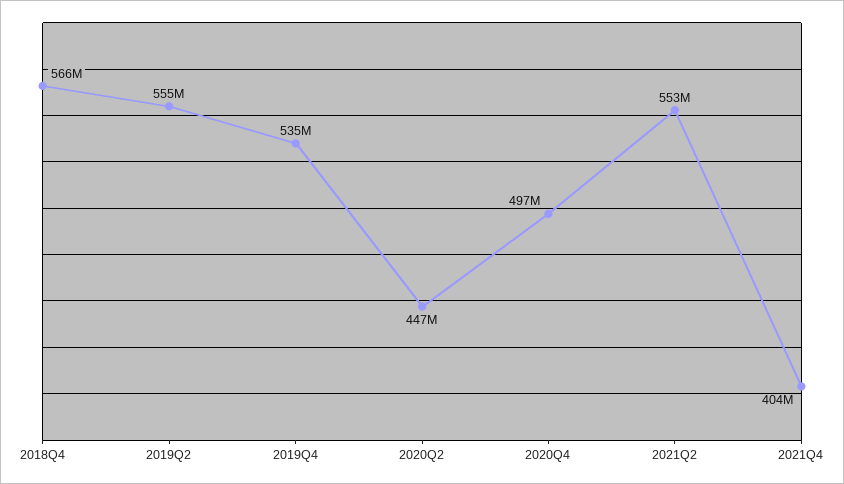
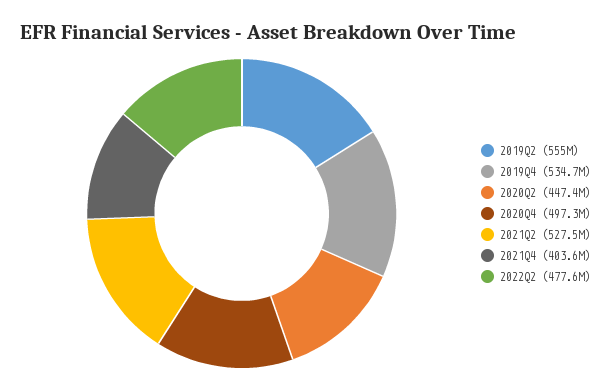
2018Q4: 566000000 -> none
2021Q2: 553000000 -> 527500000
2022Q2: none -> 477600000

